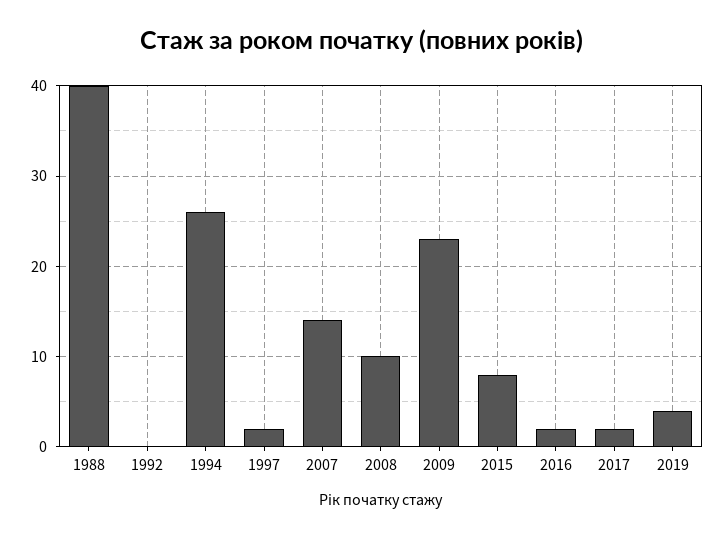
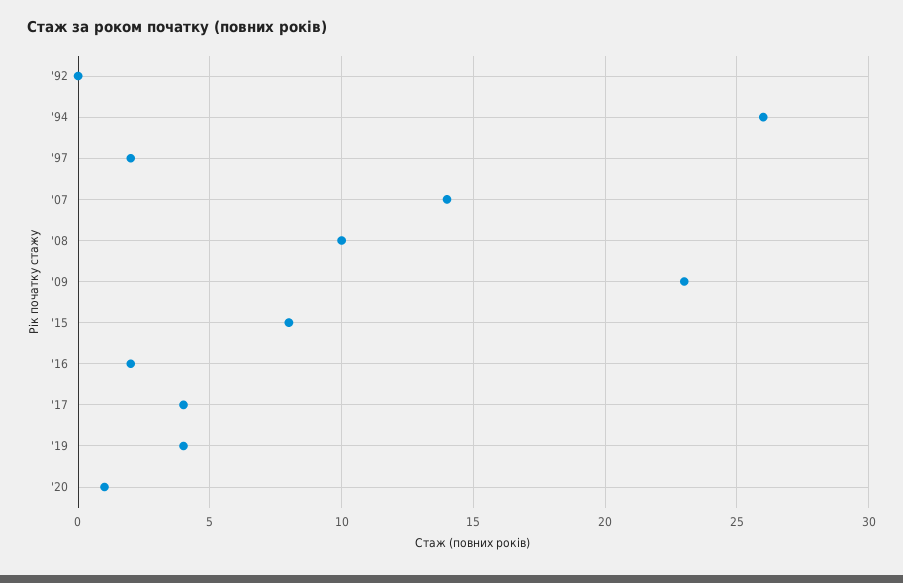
1988: 40 -> none
2017: 2 -> 4
'20: none -> 1

